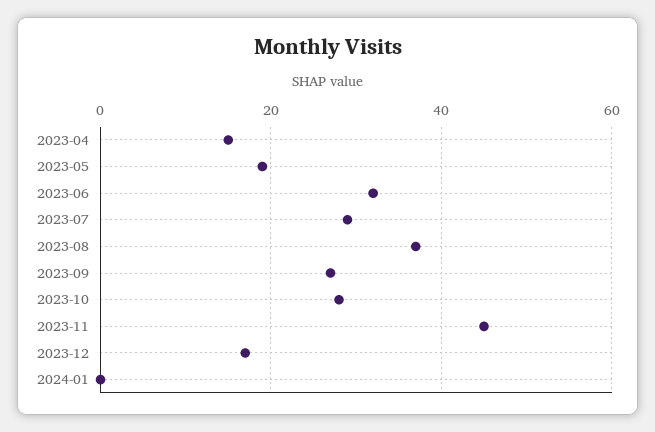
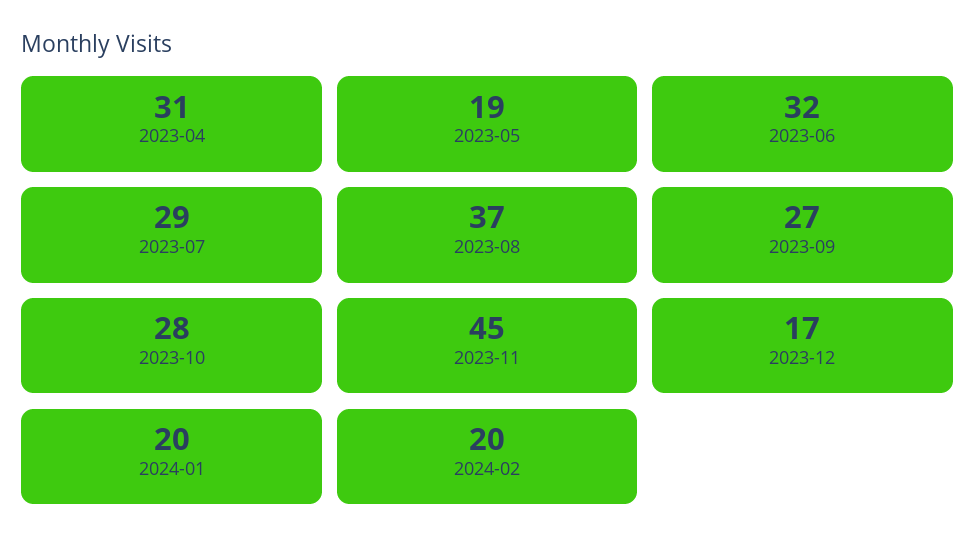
2023-04: 15 -> 31
2024-01: 0 -> 20
2024-02: none -> 20

